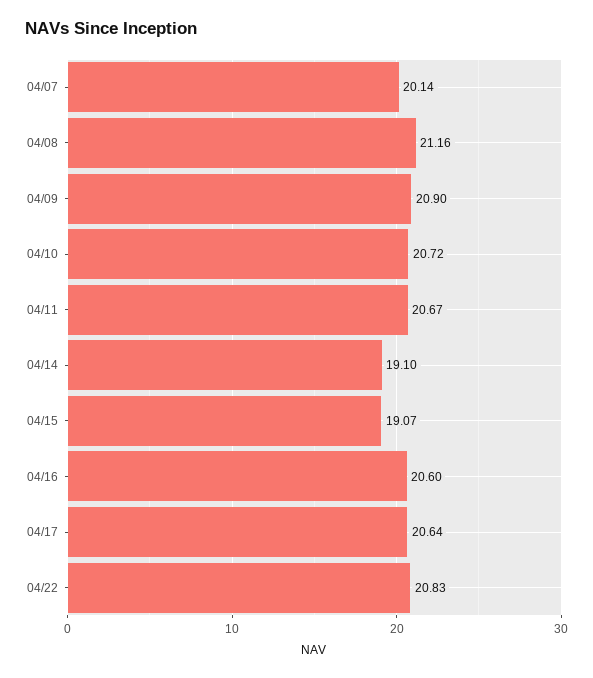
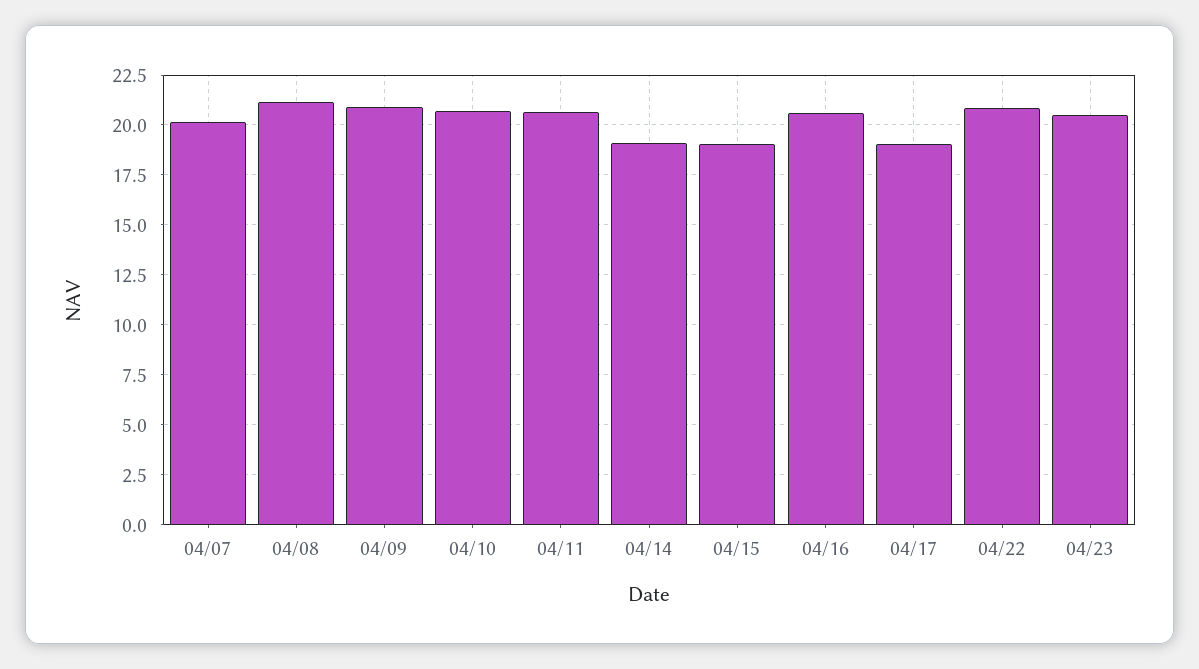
04/17: 20.64 -> 19
04/23: none -> 20.5

